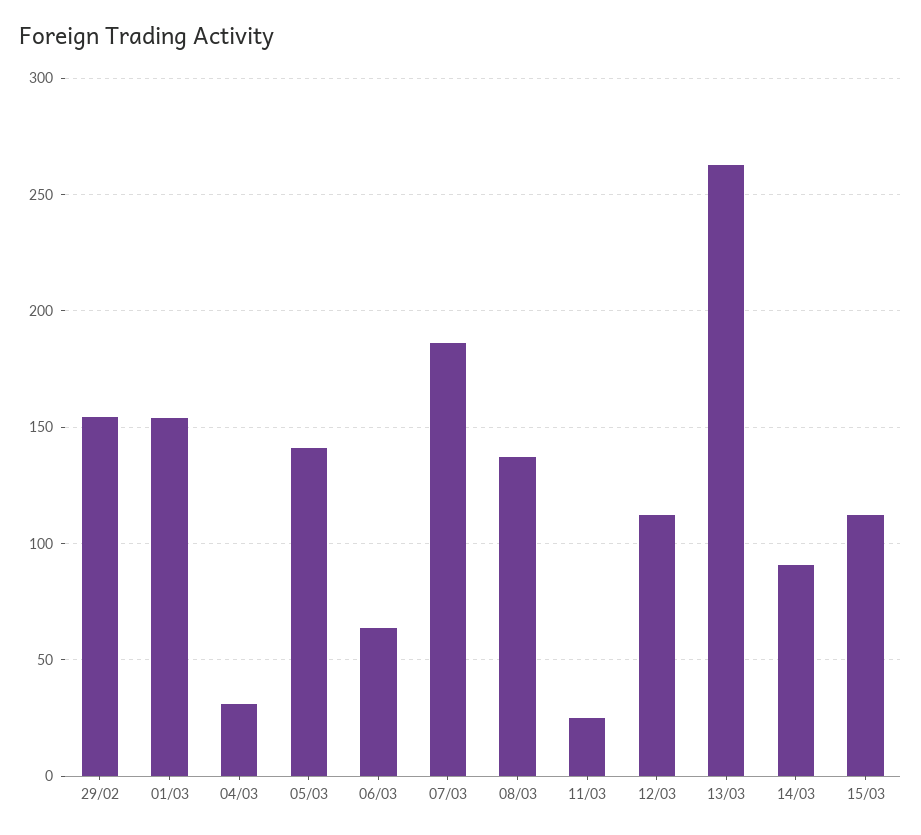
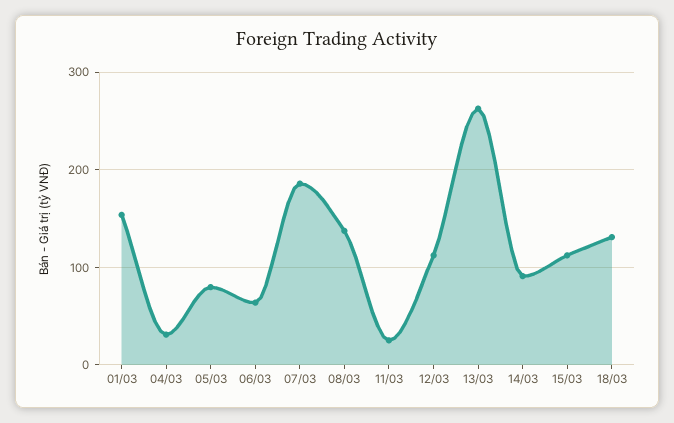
29/02: 155 -> none
05/03: 140 -> 80
18/03: none -> 130

